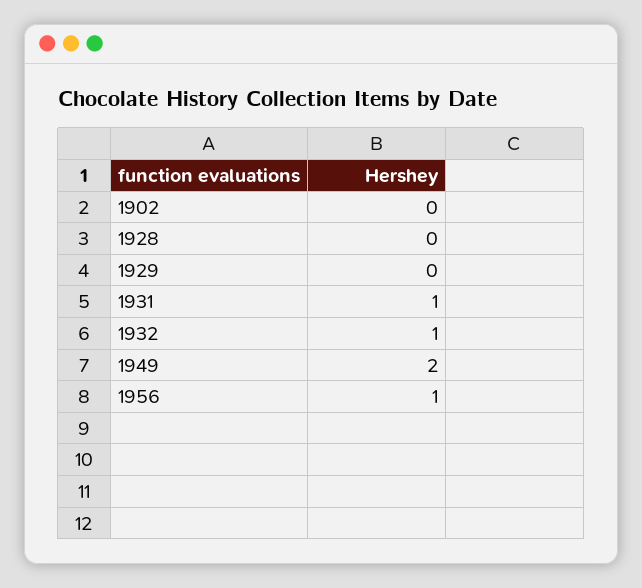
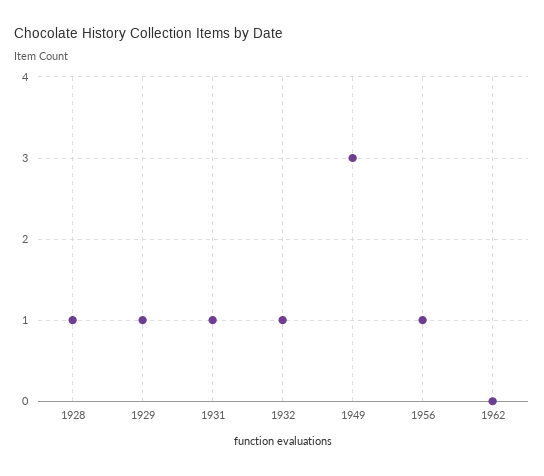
1902: 0 -> none
1928: 0 -> 1
1929: 0 -> 1
1949: 2 -> 3
1962: none -> 0

